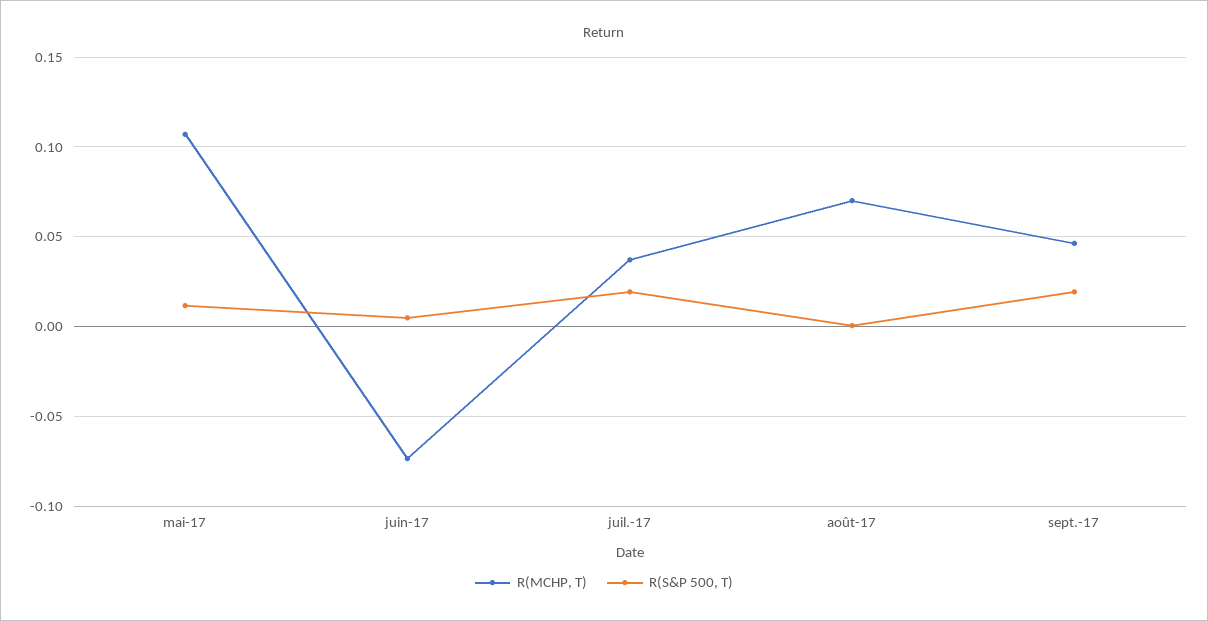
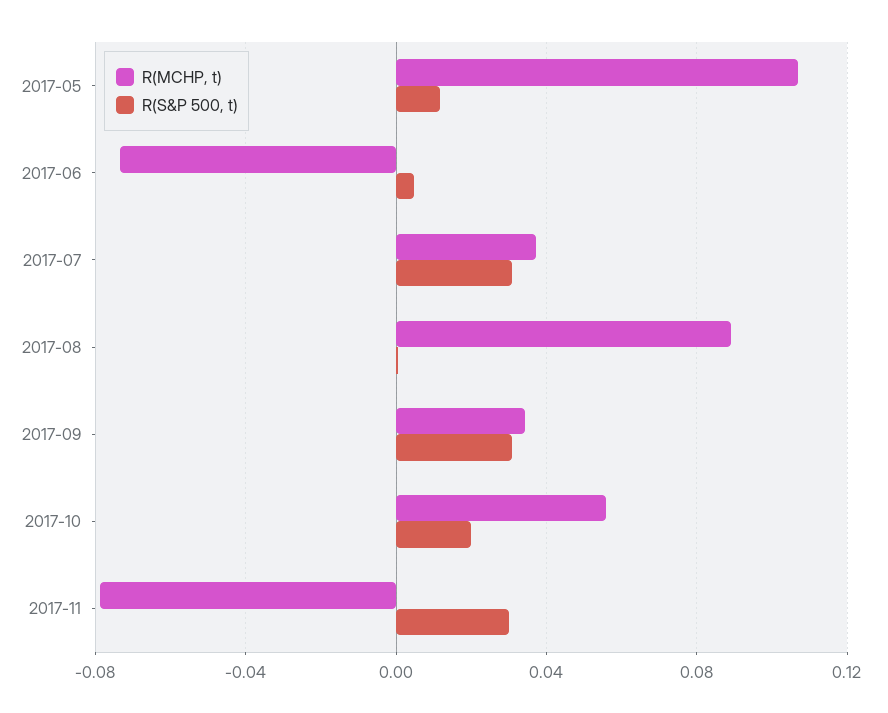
R(S&P 500, T), juil.-17: 0.02 -> 0.03
R(MCHP, T), août-17: 0.07 -> 0.09
R(MCHP, T), sept.-17: 0.045 -> 0.035
R(S&P 500, T), sept.-17: 0.02 -> 0.03
R(MCHP, T), 2017-10: none -> 0.055
R(S&P 500, T), 2017-10: none -> 0.02
R(MCHP, T), 2017-11: none -> -0.08
R(S&P 500, T), 2017-11: none -> 0.03

